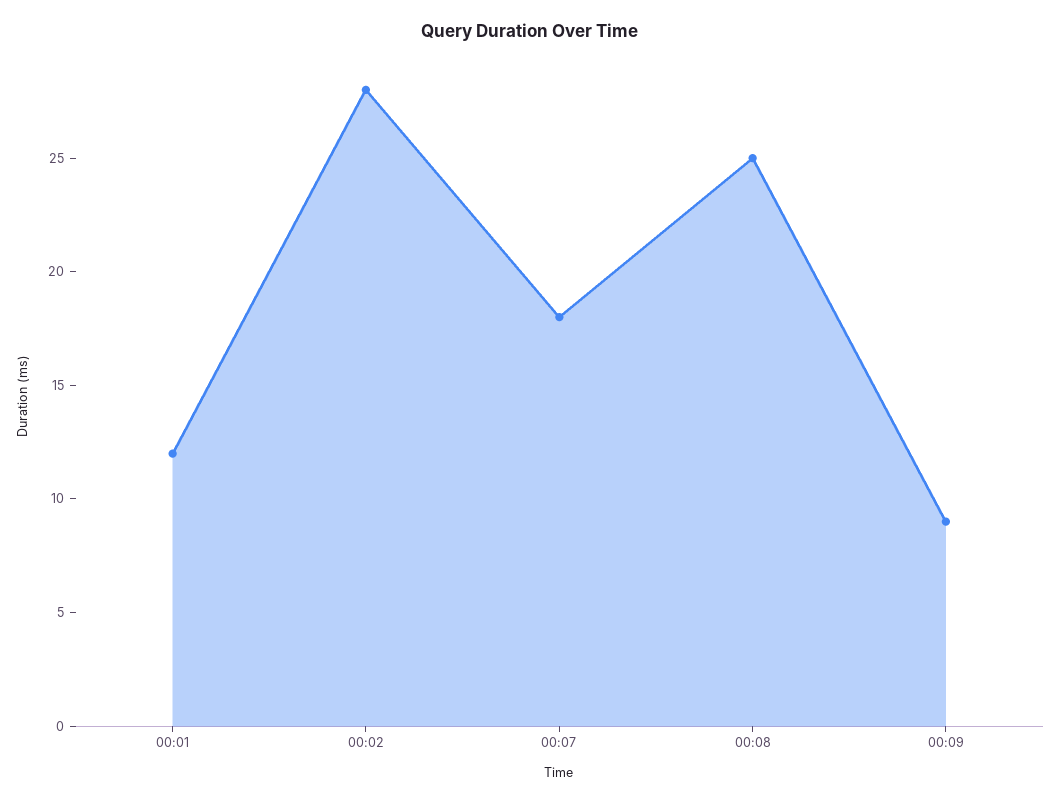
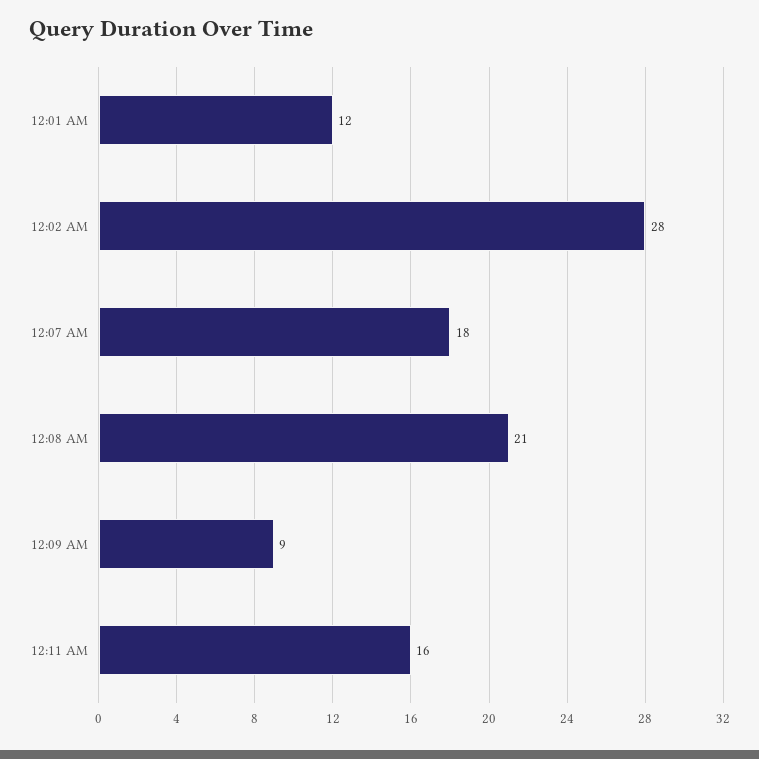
00:08: 25 -> 21
12:11 AM: none -> 16

